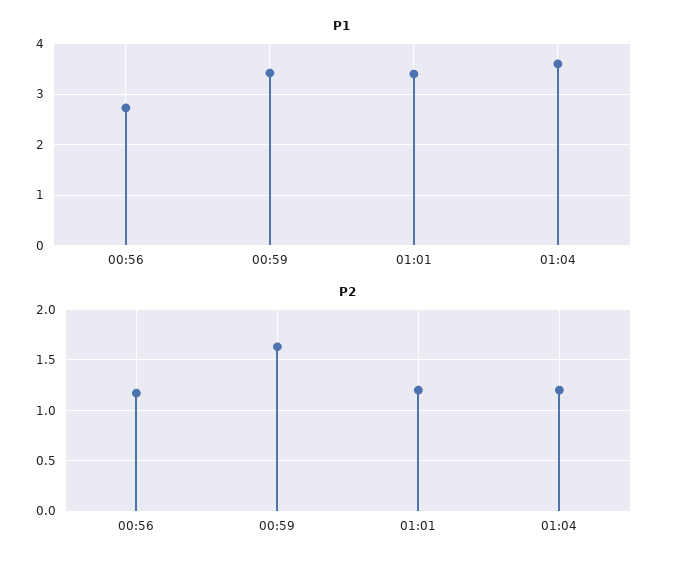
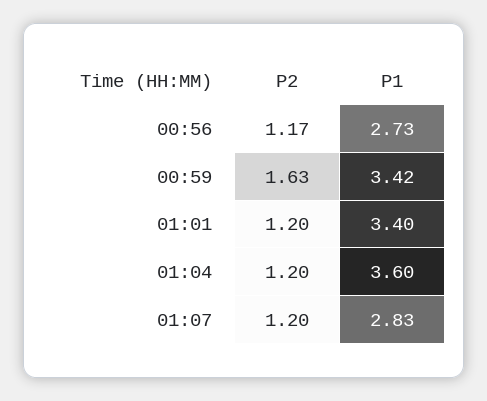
P2, 01:07: none -> 1.2
P1, 01:07: none -> 2.83

